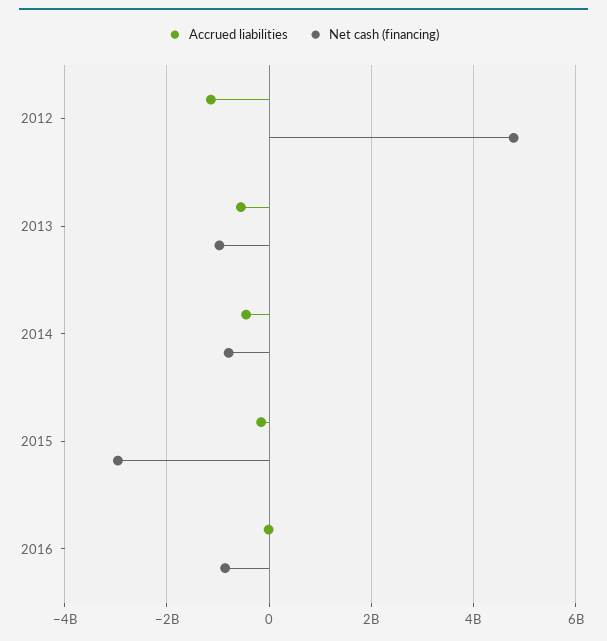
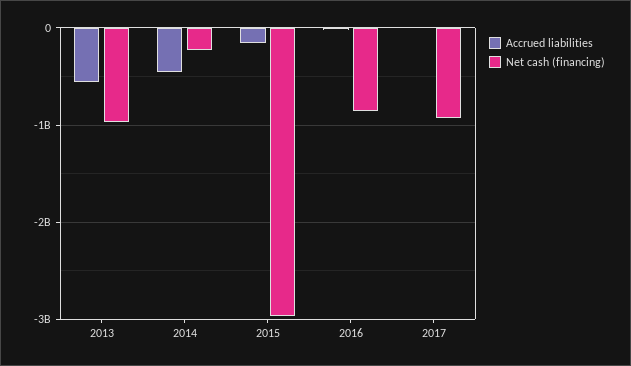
Accrued liabilities, 2012: -1200000000 -> none
Net cash (financing), 2012: 4800000000 -> none
Net cash (financing), 2014: -800000000 -> -200000000
Accrued liabilities, 2017: none -> 0
Net cash (financing), 2017: none -> -900000000

